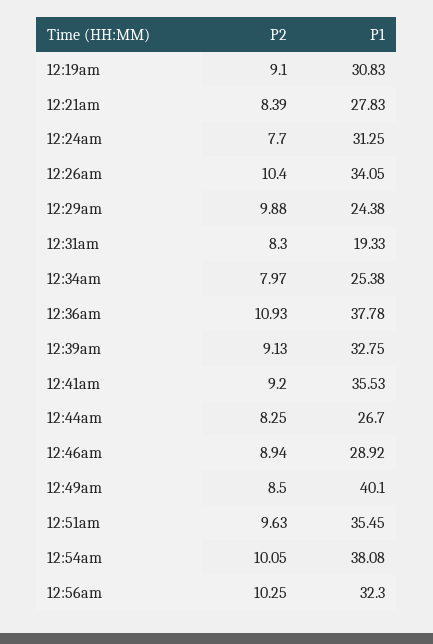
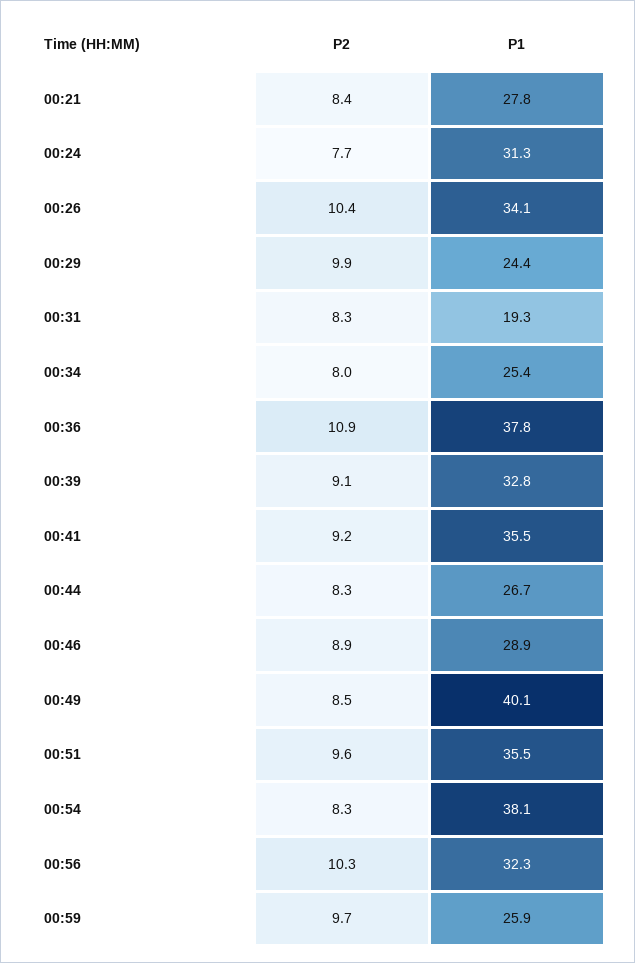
P2, 12:19am: 9.1 -> none
P1, 12:19am: 30.83 -> none
P2, 12:54am: 10.05 -> 8.3
P2, 00:59: none -> 9.7
P1, 00:59: none -> 25.9

